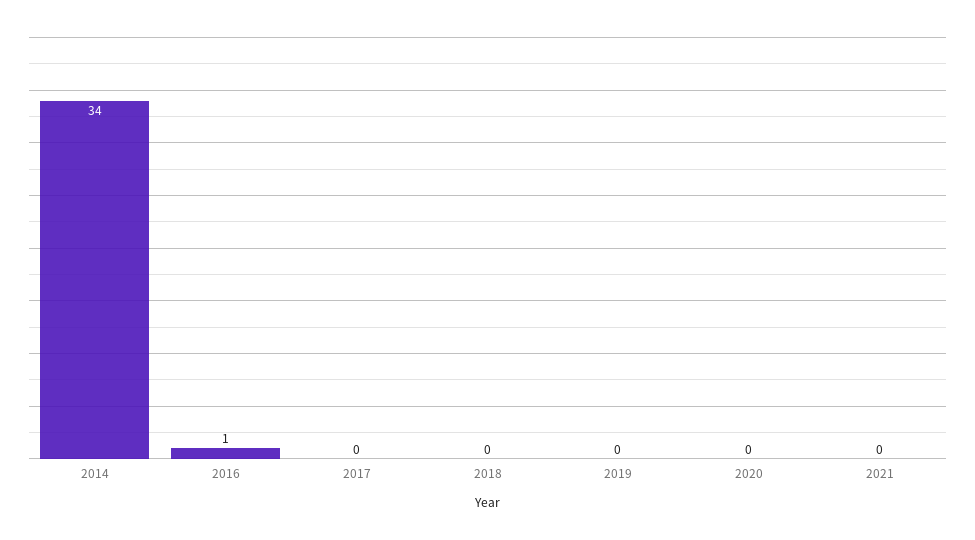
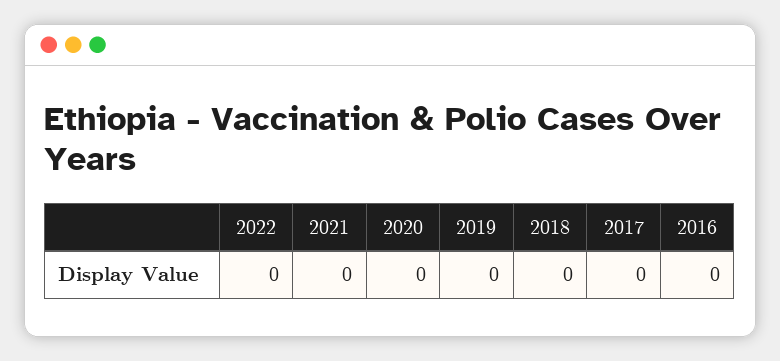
2014: 34 -> none
2016: 1 -> 0
2022: none -> 0

